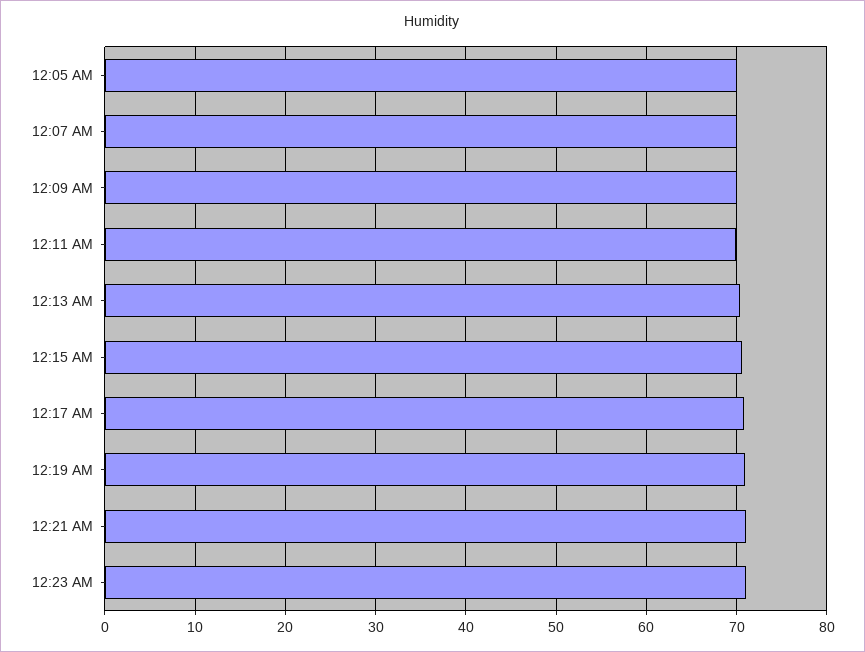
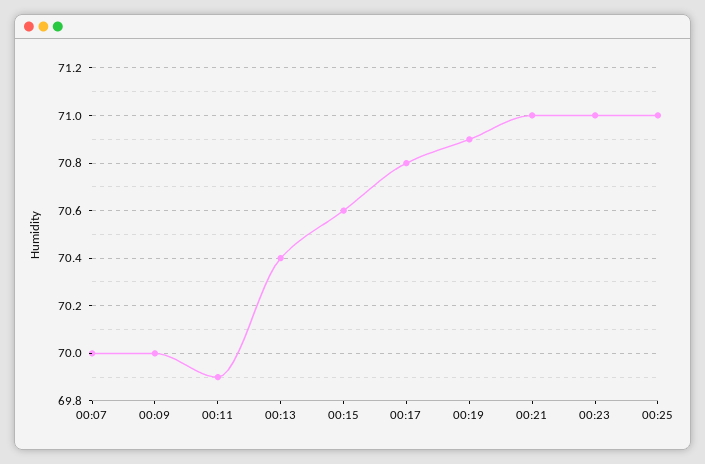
12:05 AM: 70 -> none
00:25: none -> 71

